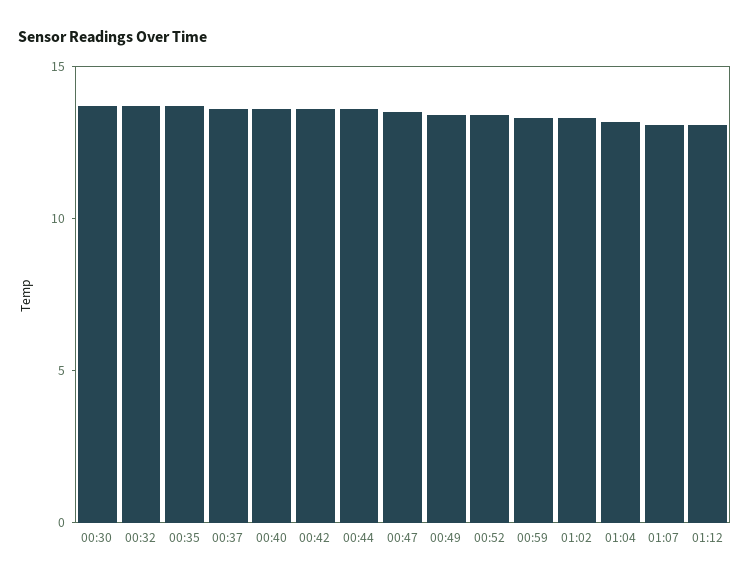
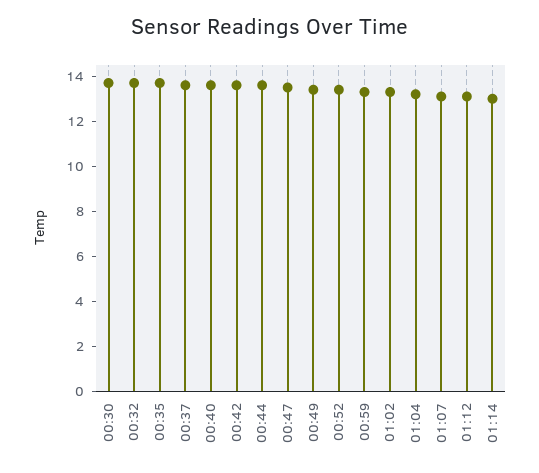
01:14: none -> 13

